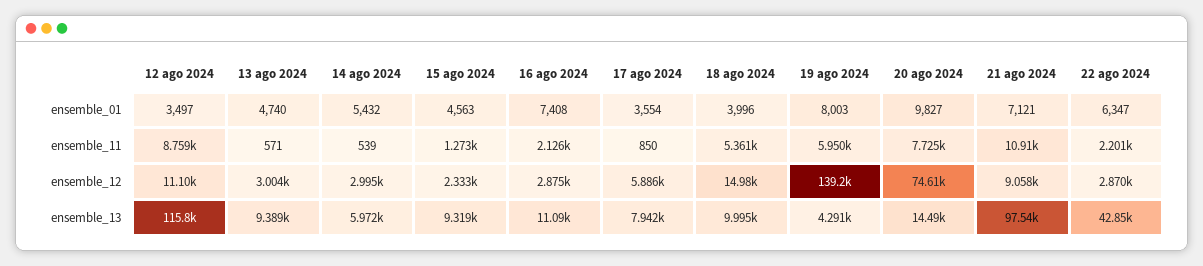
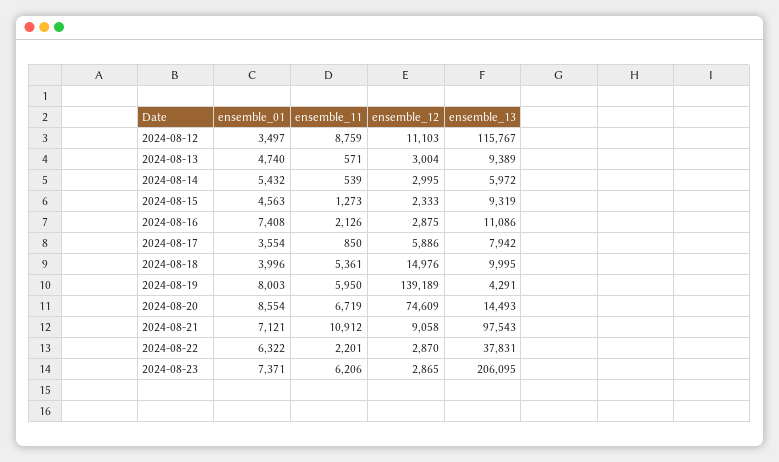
20 ago 2024, ensemble_01: 9827 -> 8554
22 ago 2024, ensemble_01: 6347 -> 6322
20 ago 2024, ensemble_11: 7725 -> 6719
22 ago 2024, ensemble_13: 42850 -> 37831
2024-08-23, ensemble_01: none -> 7371
2024-08-23, ensemble_11: none -> 6206
2024-08-23, ensemble_12: none -> 2865
2024-08-23, ensemble_13: none -> 206095

